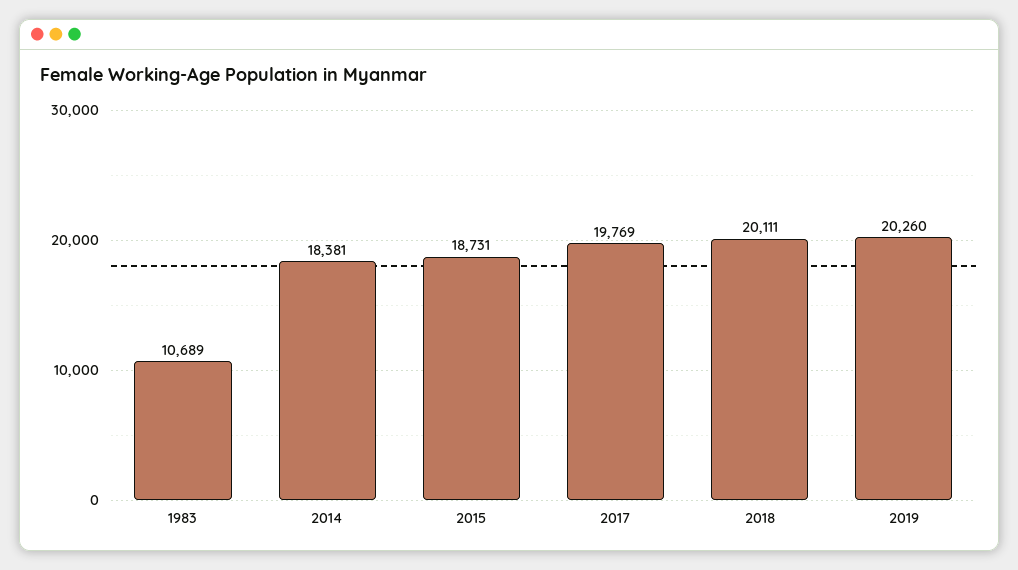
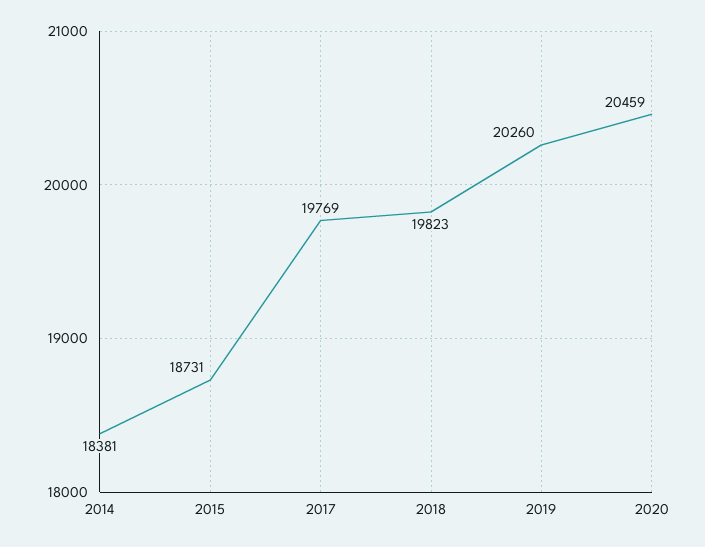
1983: 10689 -> none
2018: 20111 -> 19823
2020: none -> 20459

